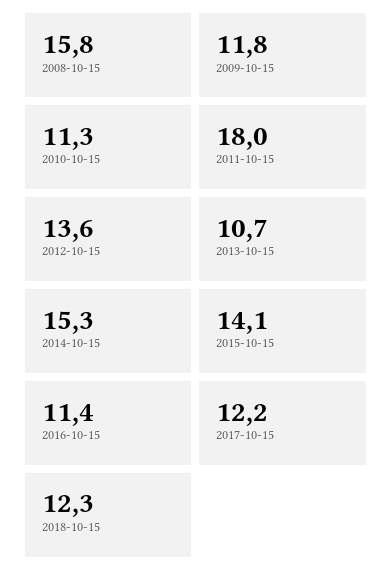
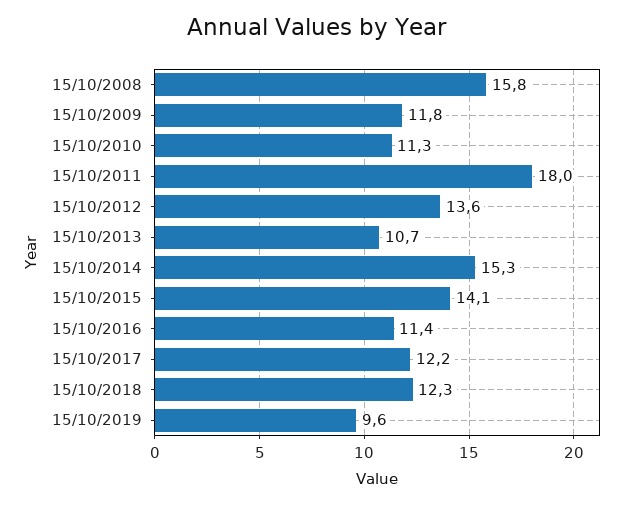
15/10/2019: none -> 9.6

